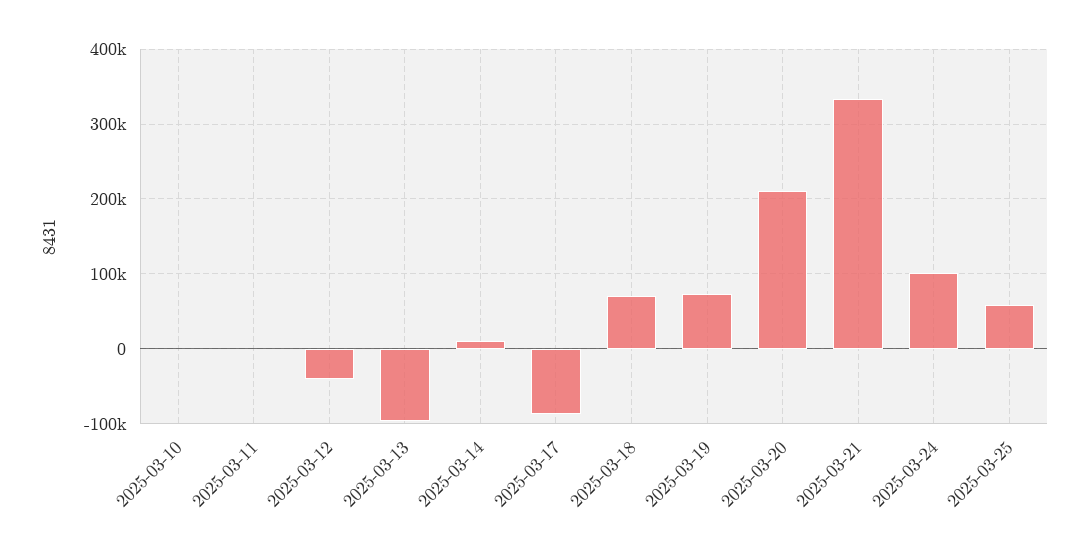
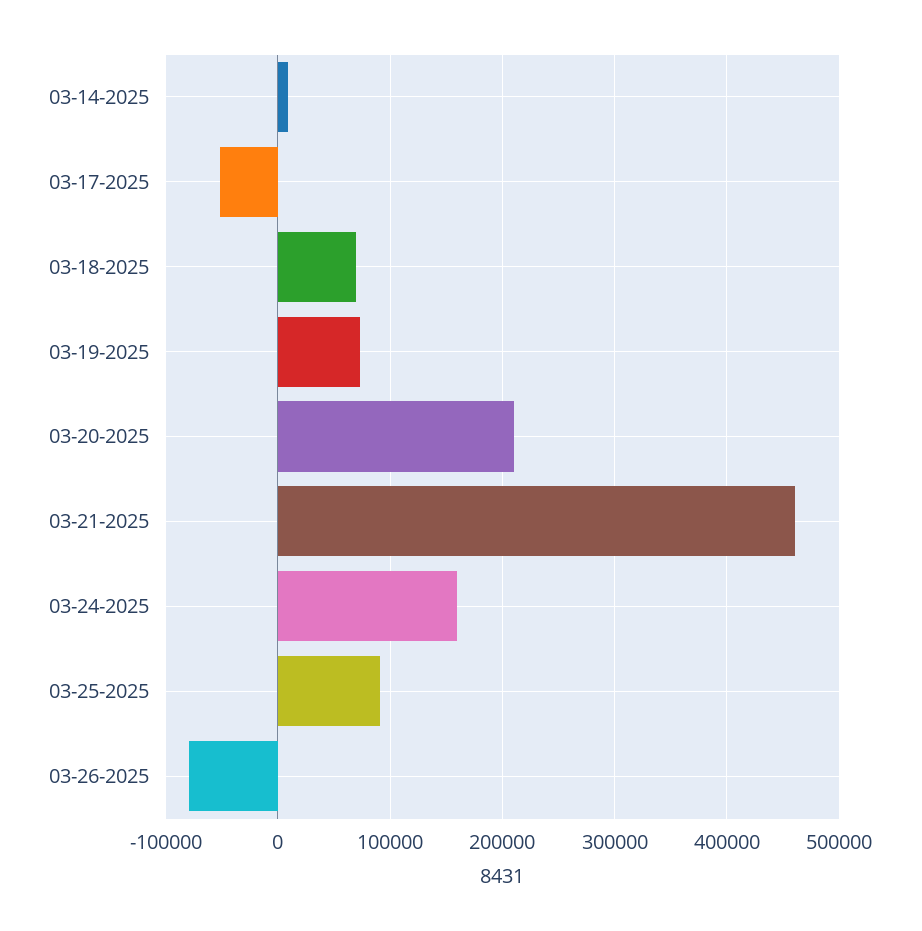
2025-03-10: 0 -> none
2025-03-11: 0 -> none
2025-03-12: -40000 -> none
2025-03-13: -100000 -> none
2025-03-17: -90000 -> -50000
2025-03-21: 330000 -> 460000
2025-03-24: 100000 -> 160000
2025-03-25: 60000 -> 90000
03-26-2025: none -> -80000

